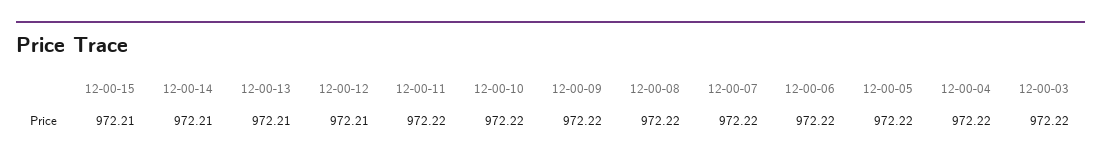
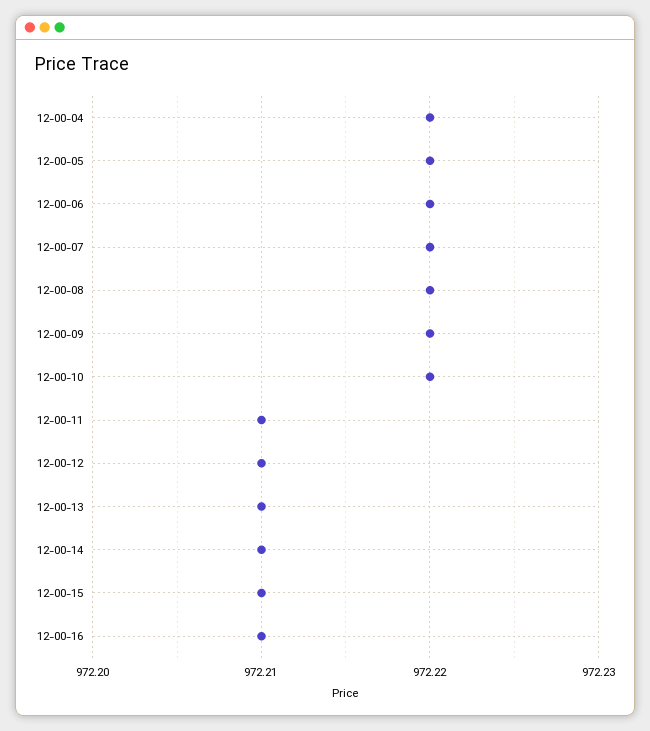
12-00-11: 972.22 -> 972.21
12-00-03: 972.22 -> none
12-00-16: none -> 972.21

